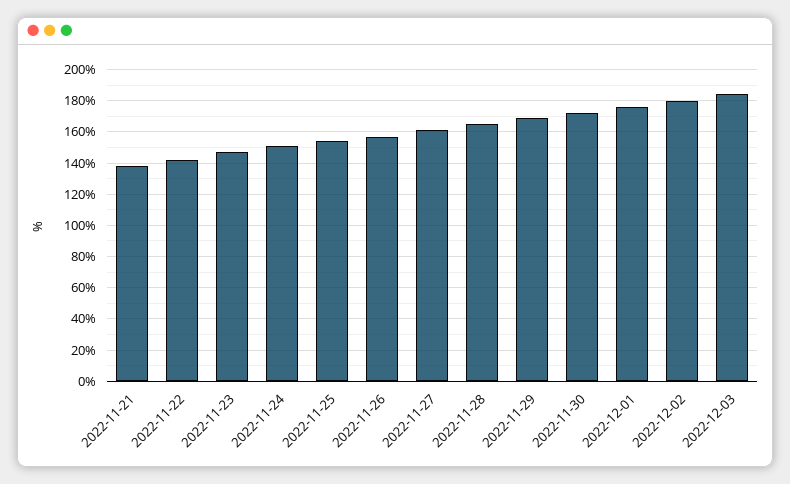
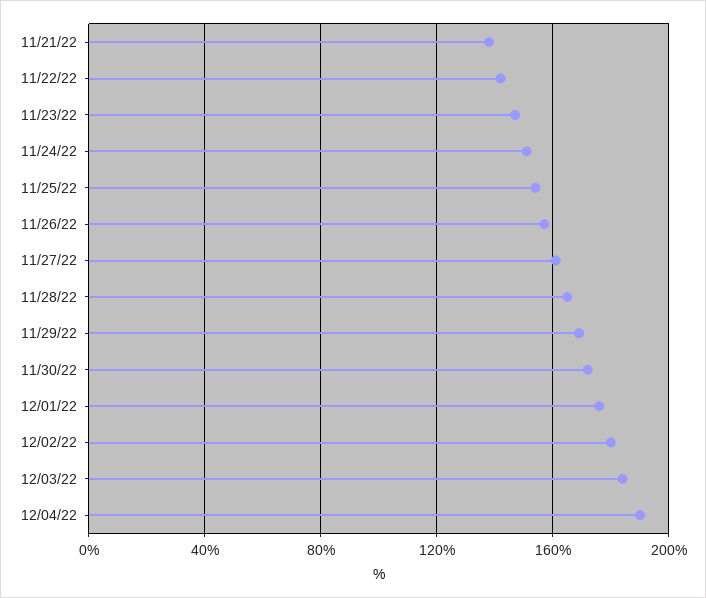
12/04/22: none -> 190

